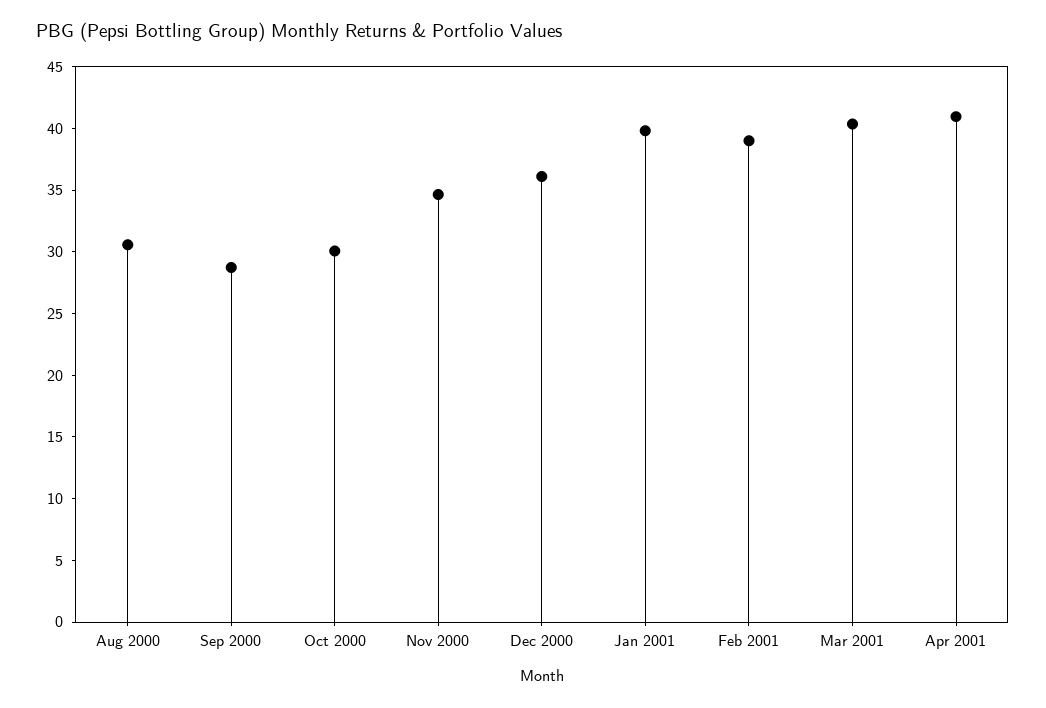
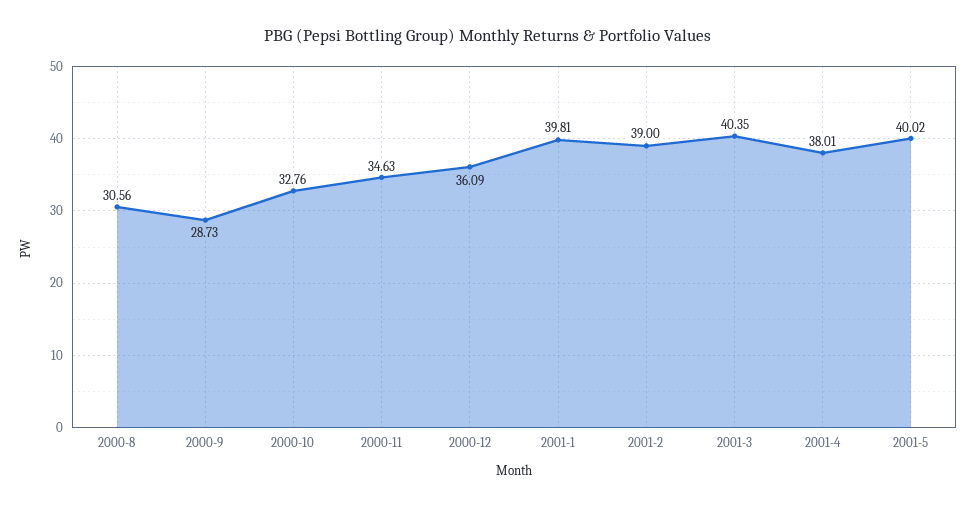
Oct 2000: 30 -> 32.76
Apr 2001: 41 -> 38.01
2001-5: none -> 40.02

